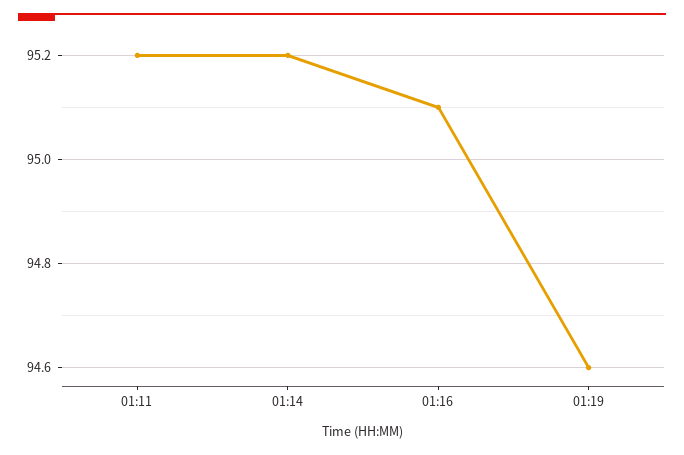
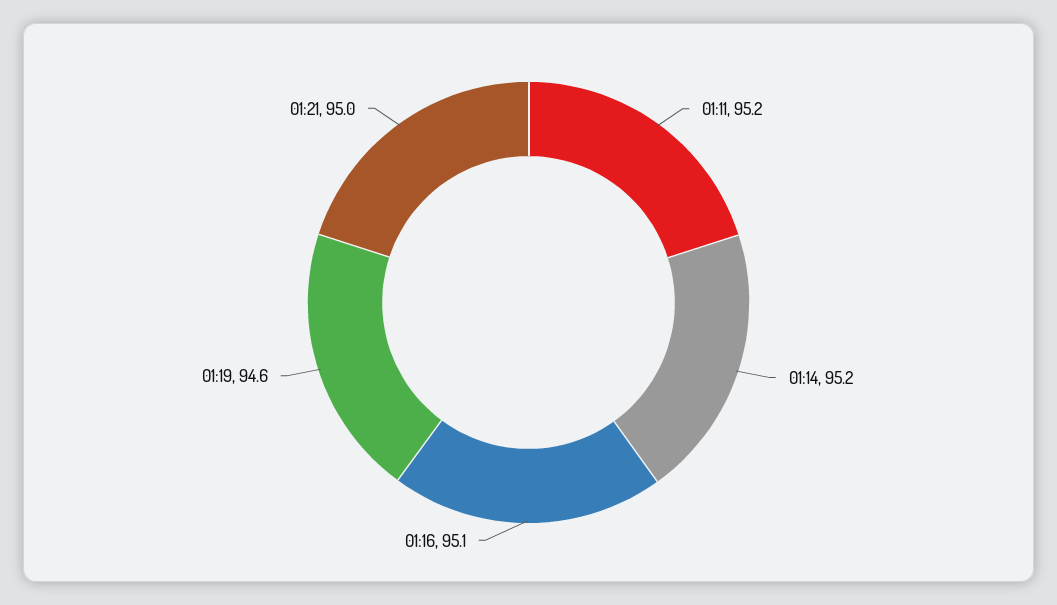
01:21: none -> 95

